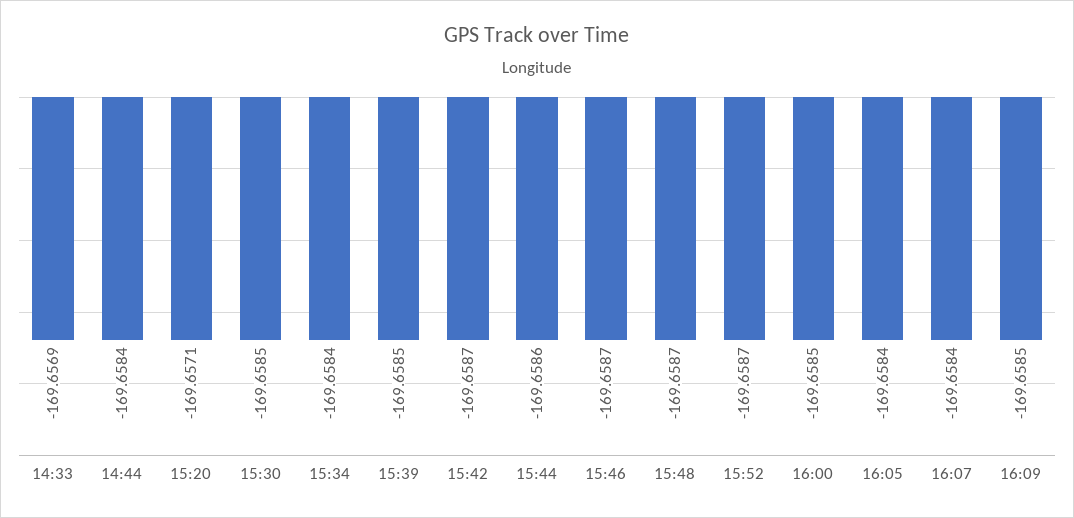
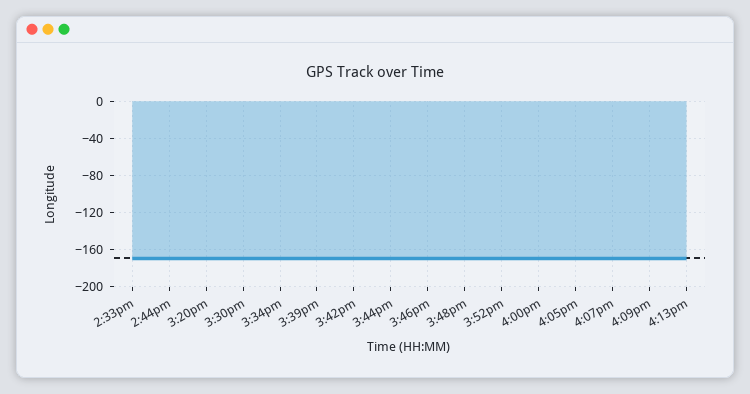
4:13pm: none -> -170

